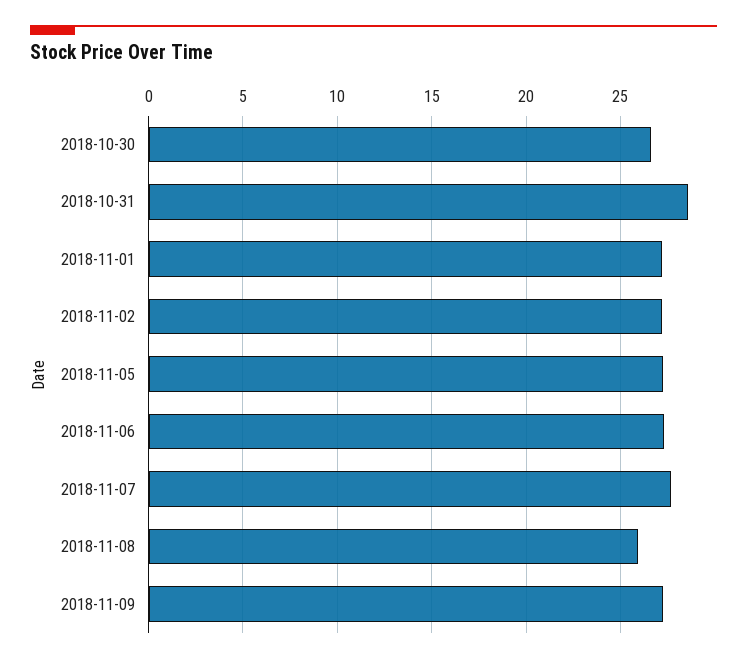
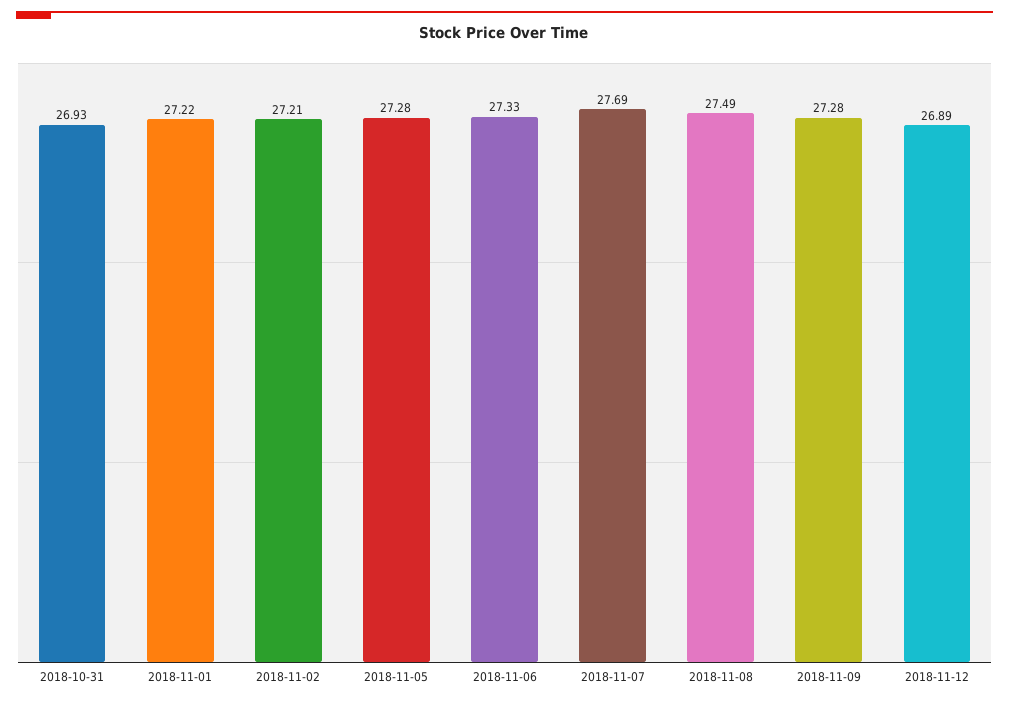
2018-10-30: 26.5 -> none
2018-10-31: 28.5 -> 26.93
2018-11-08: 26 -> 27.49
2018-11-12: none -> 26.89

